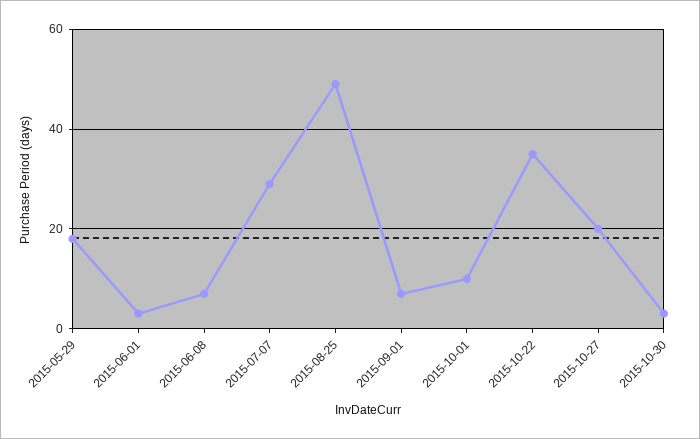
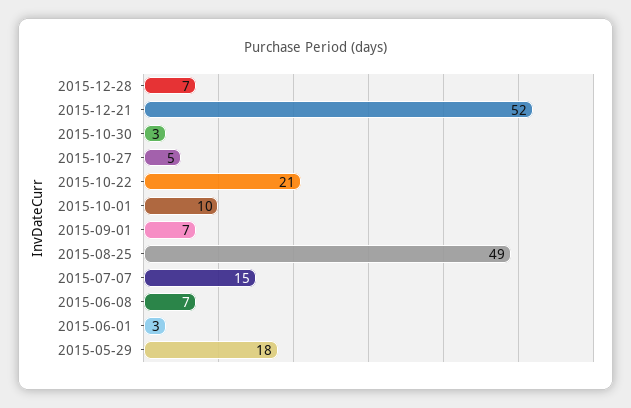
2015-07-07: 30 -> 15
2015-10-22: 35 -> 21
2015-10-27: 20 -> 5
2015-12-28: none -> 7
2015-12-21: none -> 52

